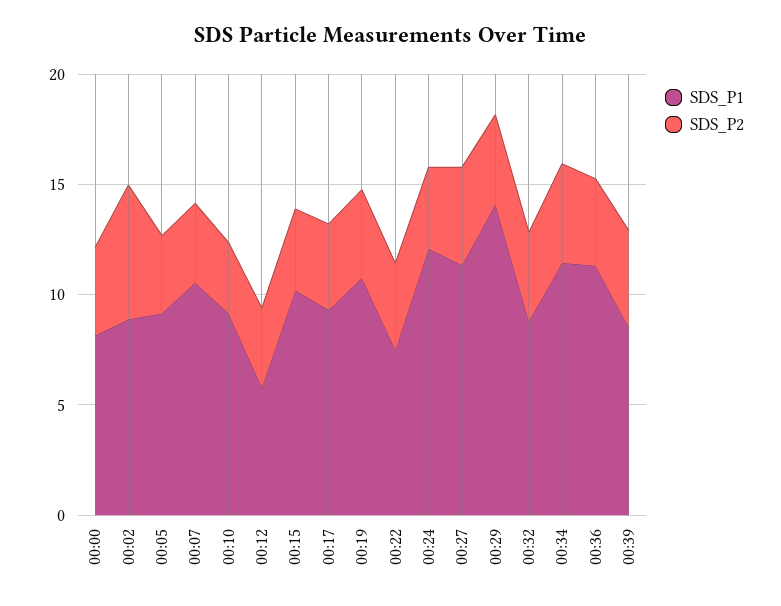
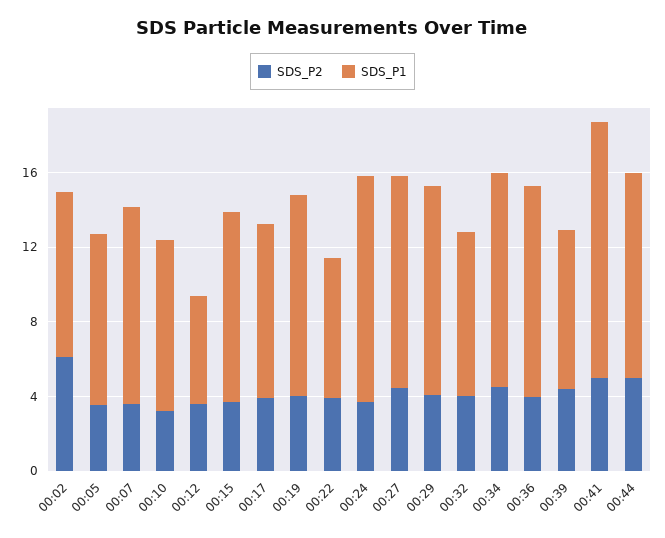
SDS_P1, 00:00: 8 -> none
SDS_P2, 00:00: 4 -> none
SDS_P1, 00:29: 14 -> 11
SDS_P2, 00:41: none -> 5
SDS_P1, 00:41: none -> 14
SDS_P2, 00:44: none -> 5
SDS_P1, 00:44: none -> 11

